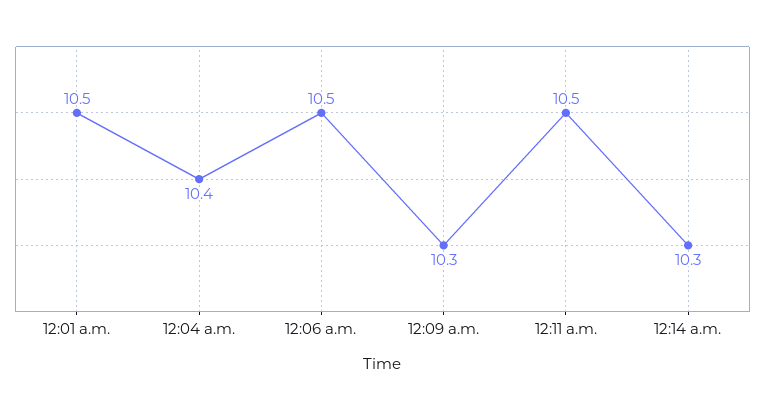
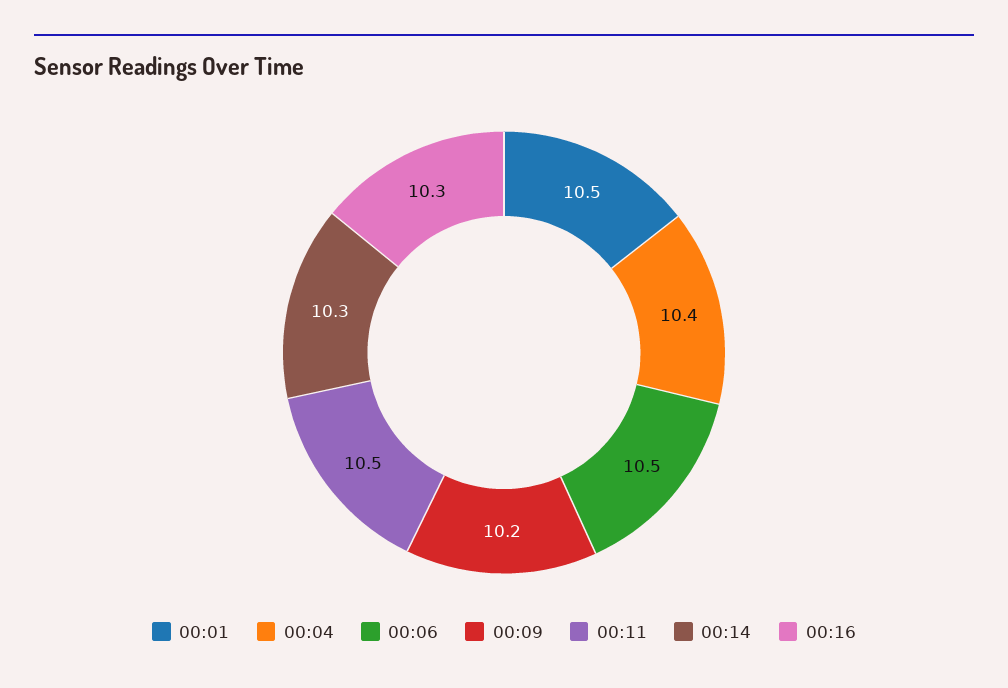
12:09 a.m.: 10.3 -> 10.2
00:16: none -> 10.3

